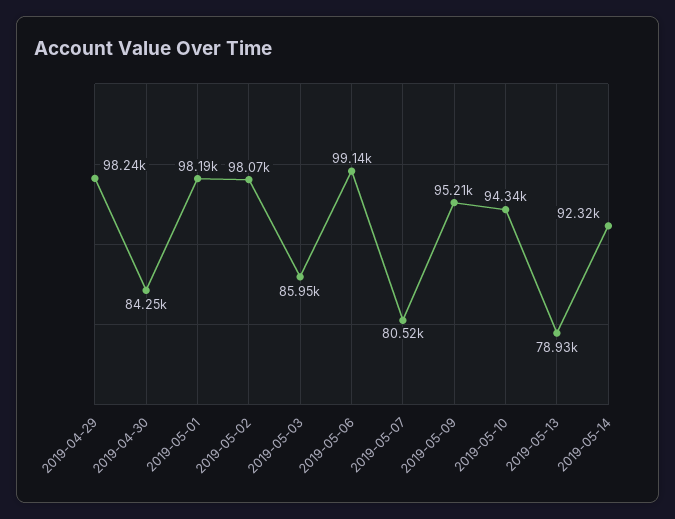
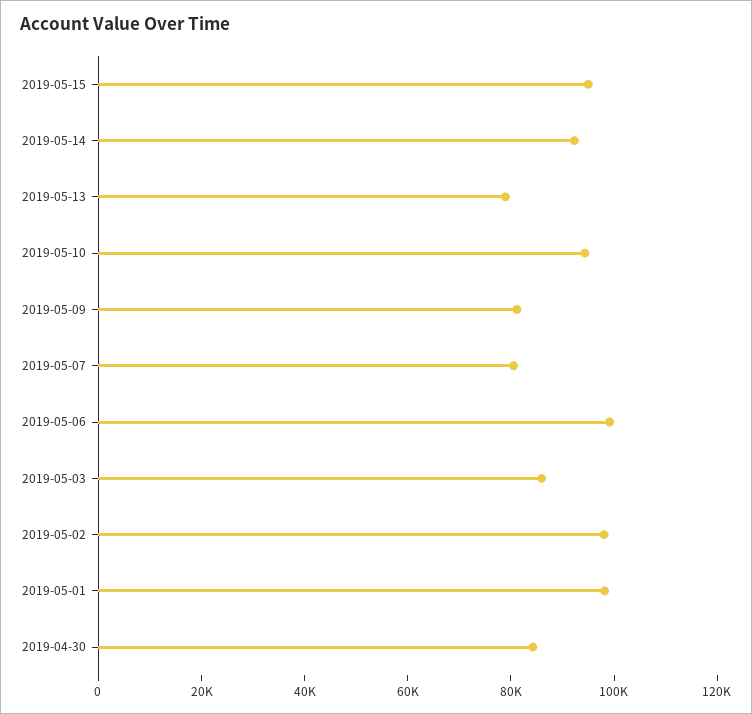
2019-04-29: 98240 -> none
2019-05-09: 95210 -> 80000
2019-05-15: none -> 95000

